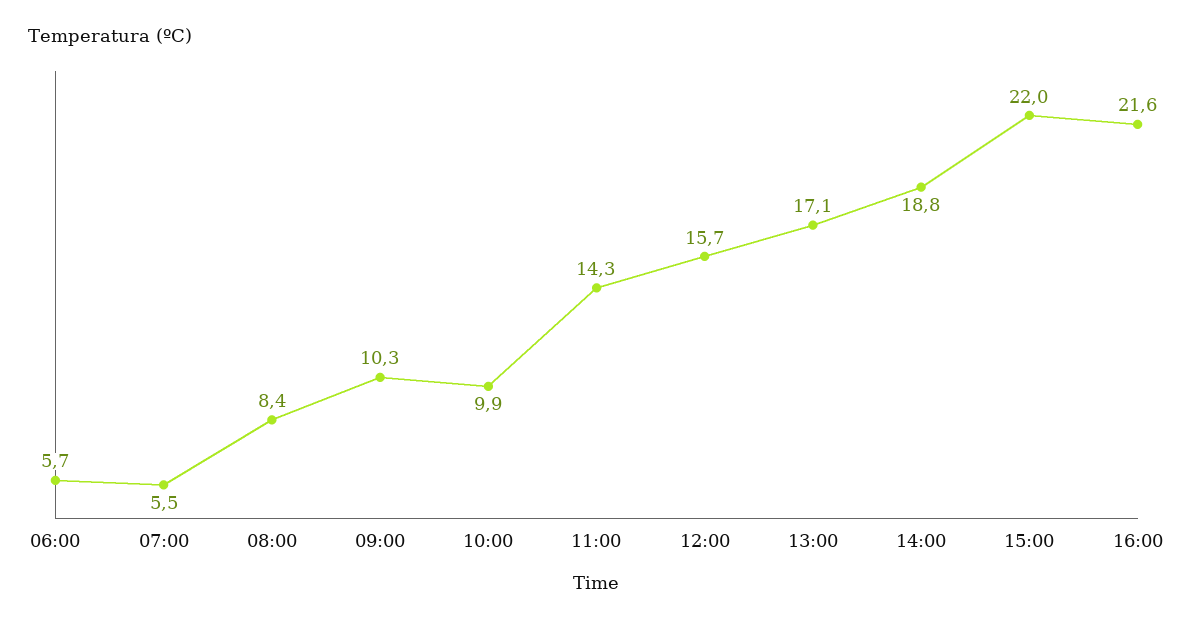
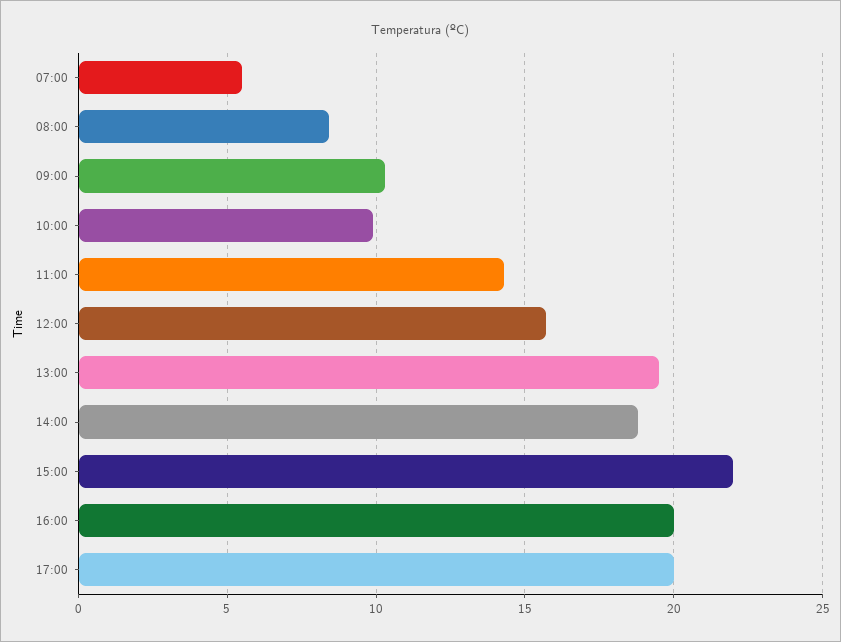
06:00: 5.7 -> none
13:00: 17.1 -> 19.5
16:00: 21.6 -> 20
17:00: none -> 20

